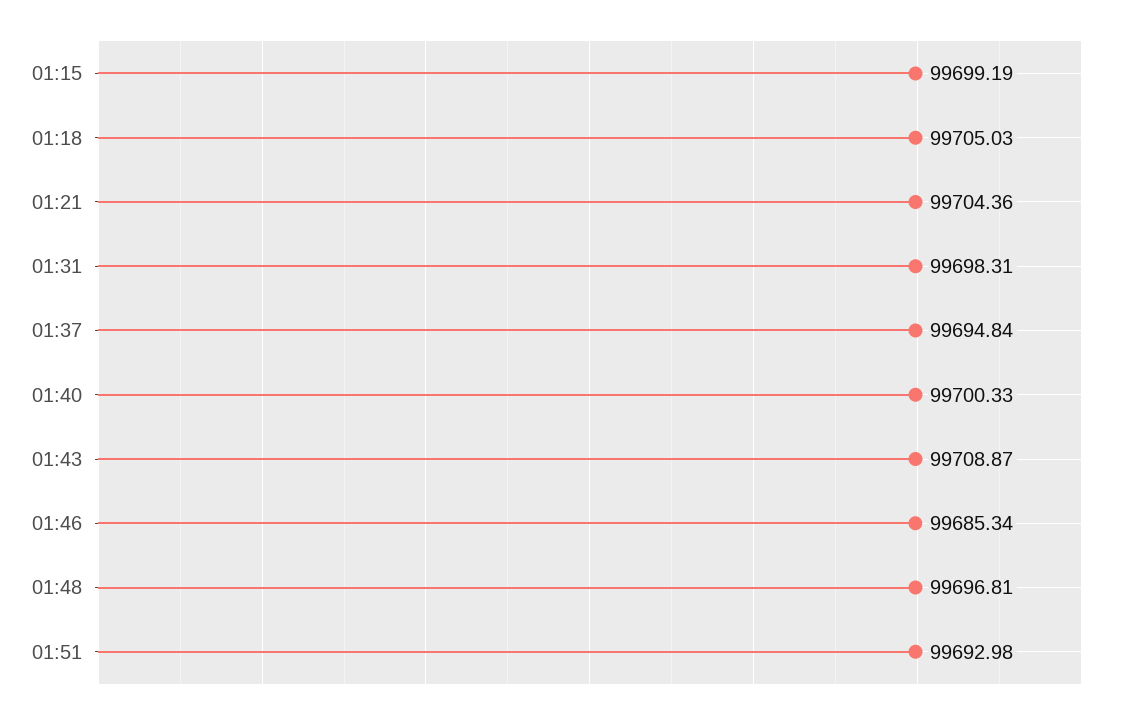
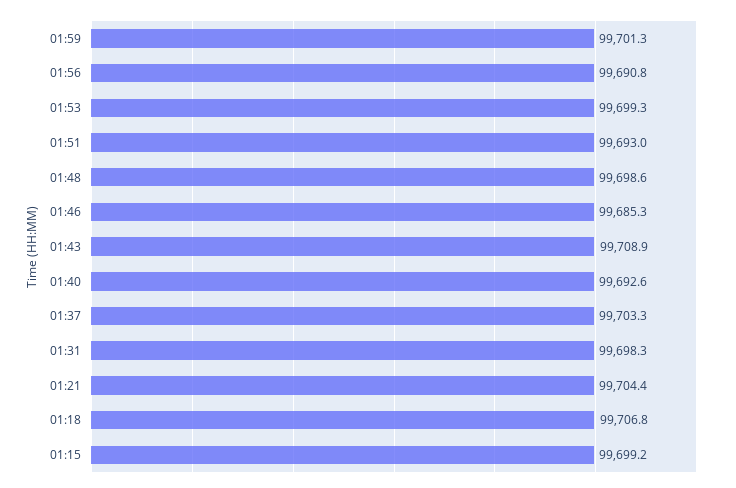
01:18: 99705.03 -> 99706.8
01:37: 99694.84 -> 99703.3
01:40: 99700.33 -> 99692.6
01:48: 99696.81 -> 99698.6
01:59: none -> 99701.3
01:56: none -> 99690.8
01:53: none -> 99699.3

